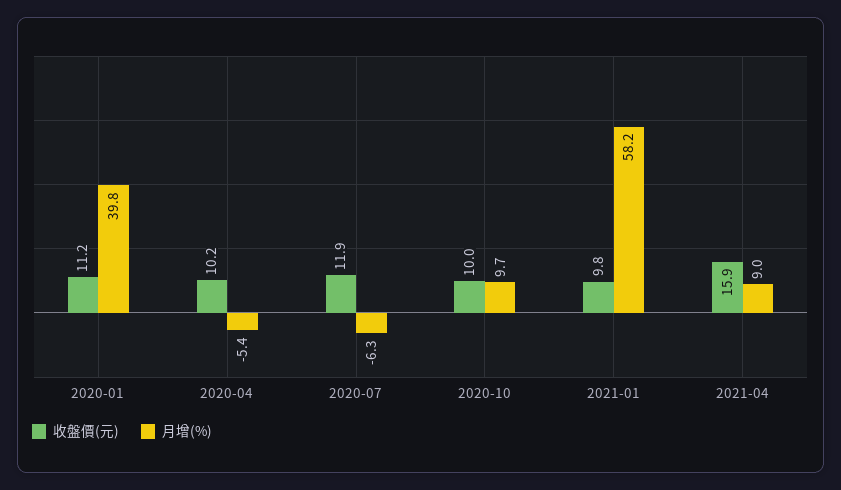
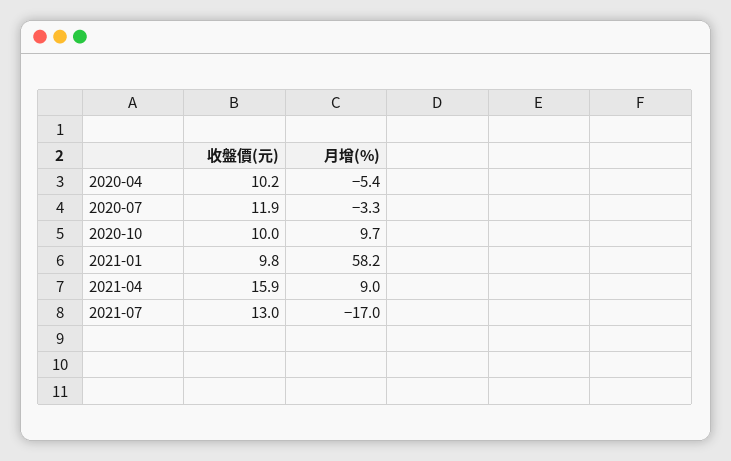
收盤價(元), 2020-01: 11.2 -> none
月增(%), 2020-01: 39.8 -> none
月增(%), 2020-07: -6.3 -> -3.3
收盤價(元), 2021-07: none -> 13
月增(%), 2021-07: none -> -17

